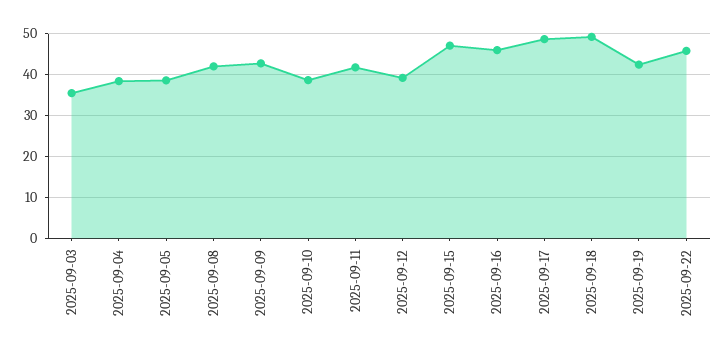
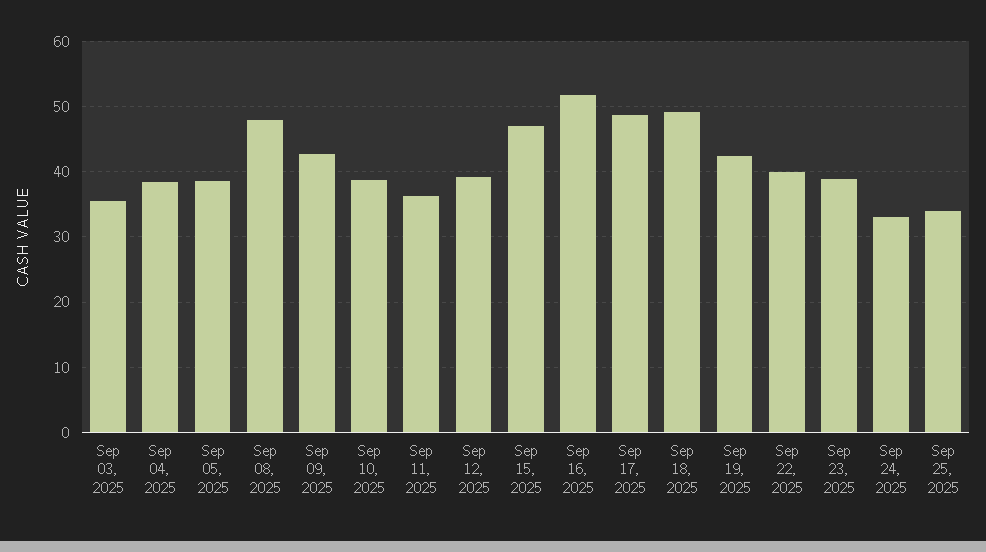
2025-09-08: 42 -> 48
2025-09-11: 42 -> 36
2025-09-16: 46 -> 52
2025-09-22: 46 -> 40
Sep 23, 2025: none -> 39
Sep 24, 2025: none -> 33
Sep 25, 2025: none -> 34

